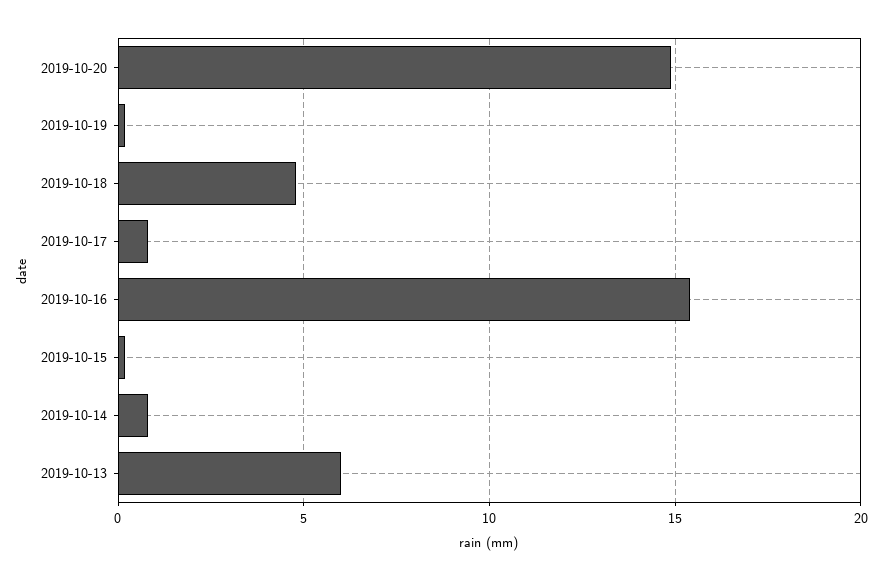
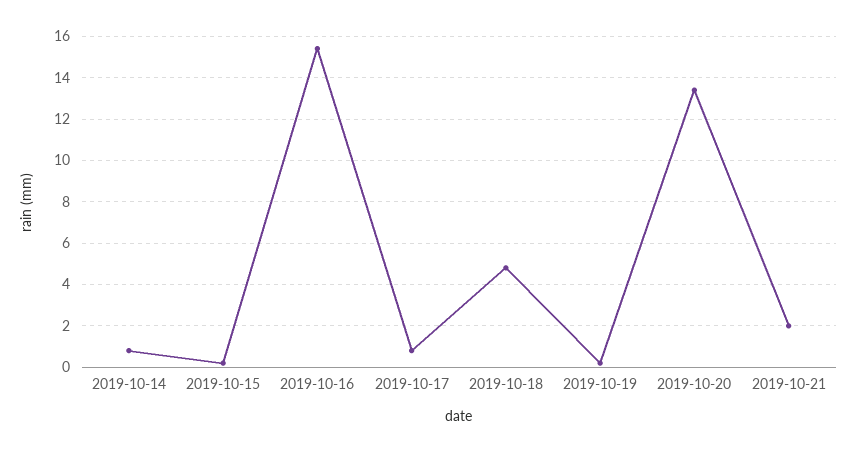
2019-10-20: 15 -> 13.5
2019-10-13: 6 -> none
2019-10-21: none -> 2

